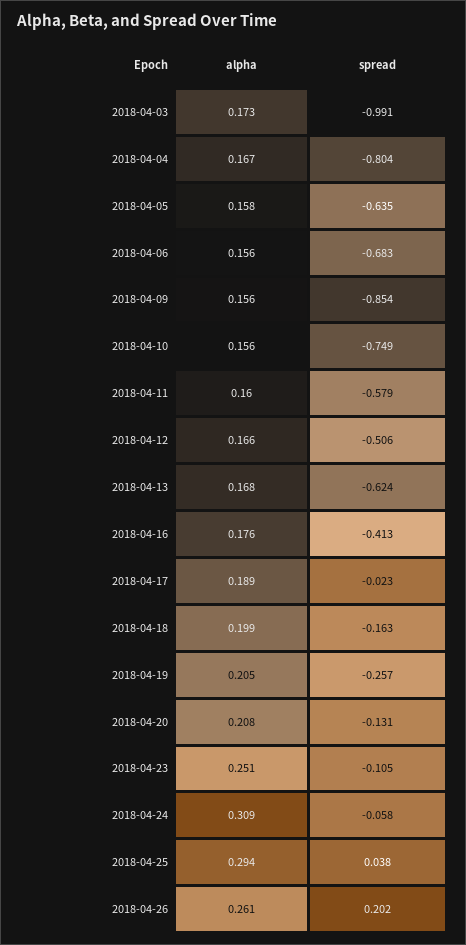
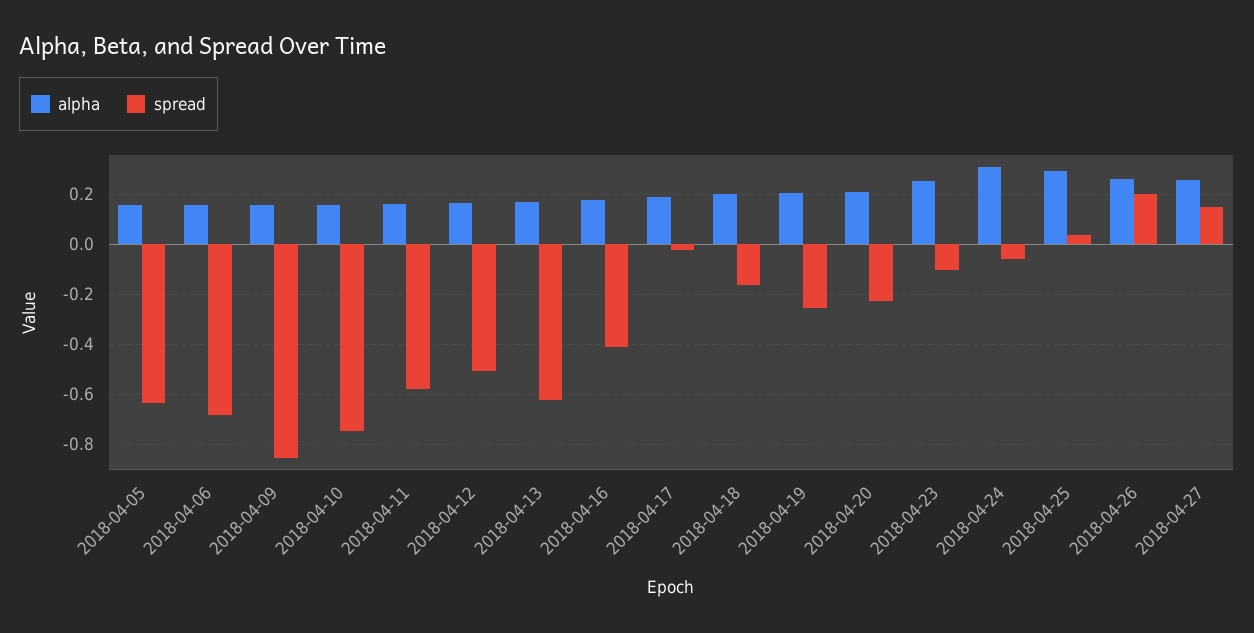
alpha, 2018-04-03: 0.173 -> none
spread, 2018-04-03: -0.991 -> none
alpha, 2018-04-04: 0.167 -> none
spread, 2018-04-04: -0.804 -> none
spread, 2018-04-20: -0.131 -> -0.225
alpha, 2018-04-27: none -> 0.25
spread, 2018-04-27: none -> 0.15

